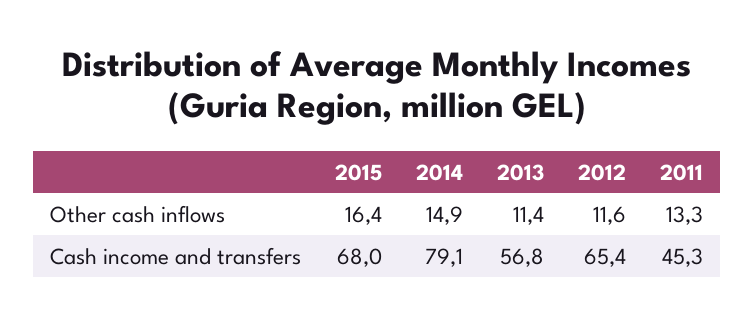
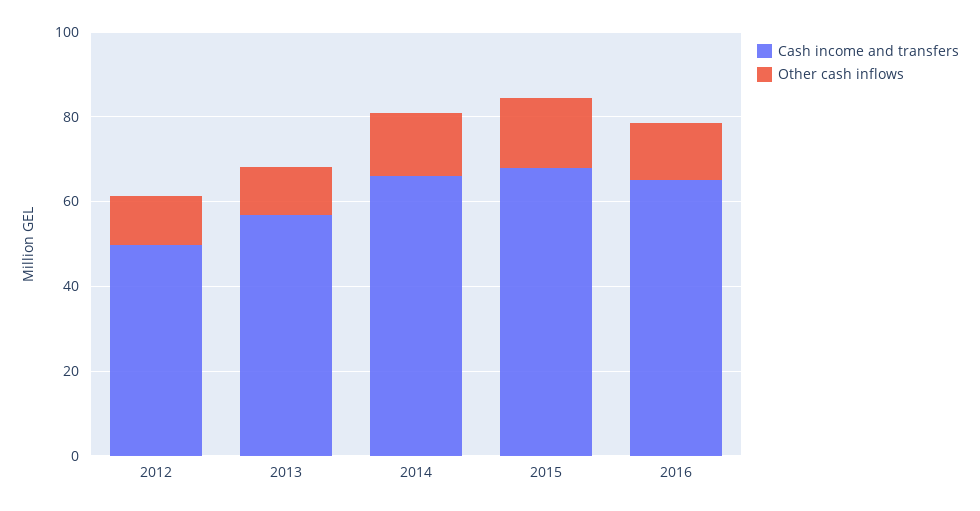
Other cash inflows, 2011: 13.3 -> none
Cash income and transfers, 2014: 79.1 -> 65
Cash income and transfers, 2012: 65.4 -> 50
Cash income and transfers, 2011: 45.3 -> none
Cash income and transfers, 2016: none -> 65
Other cash inflows, 2016: none -> 15

